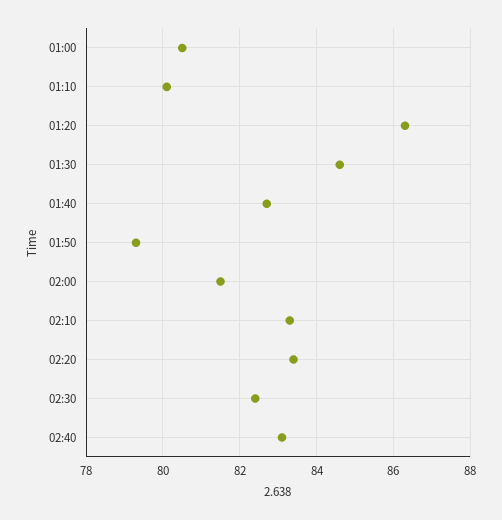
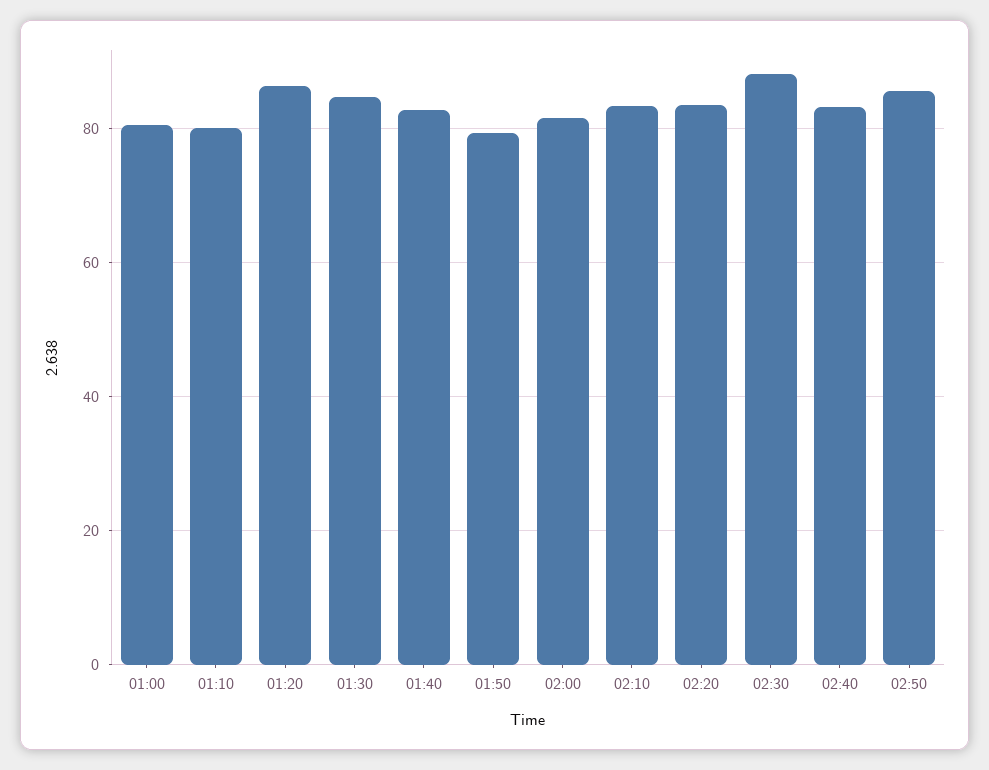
02:30: 82.5 -> 88
02:50: none -> 86

